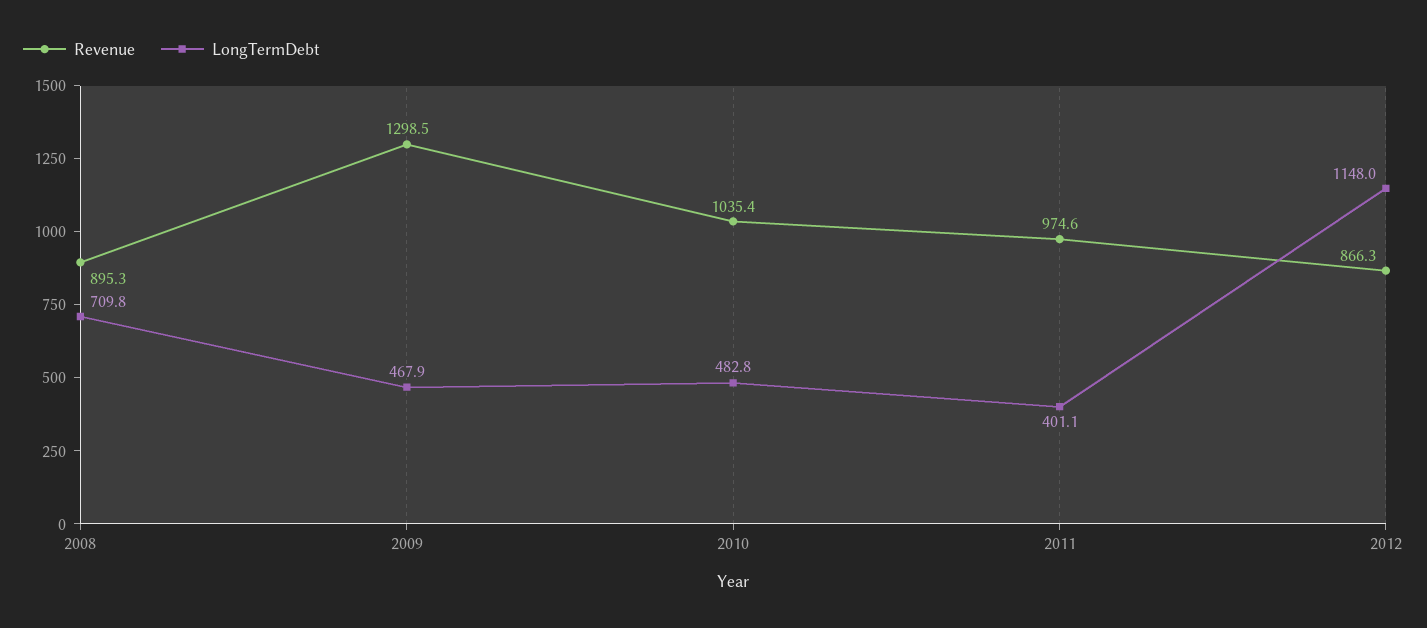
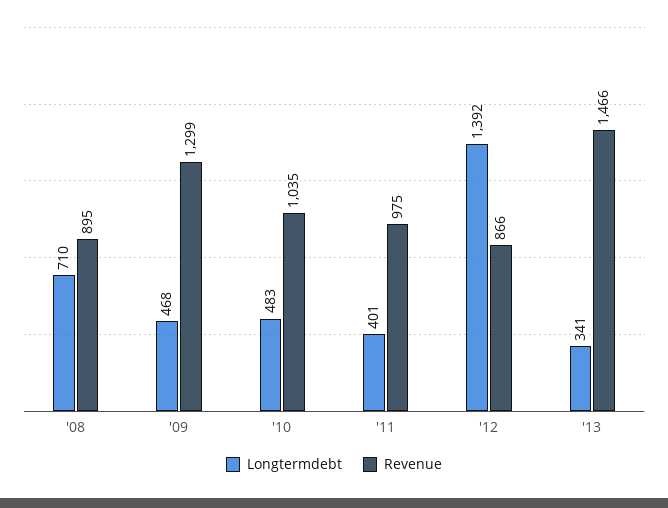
LongTermDebt, 2012: 1148 -> 1392
LongTermDebt, '13: none -> 341
Revenue, '13: none -> 1466

